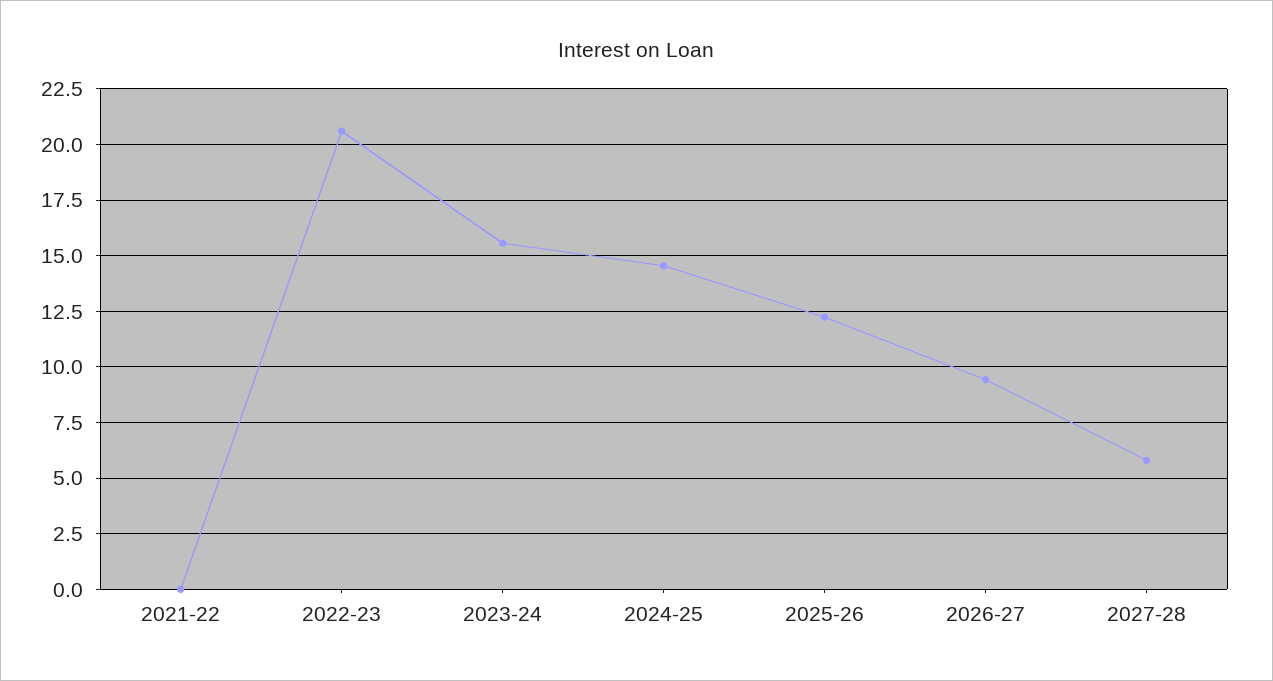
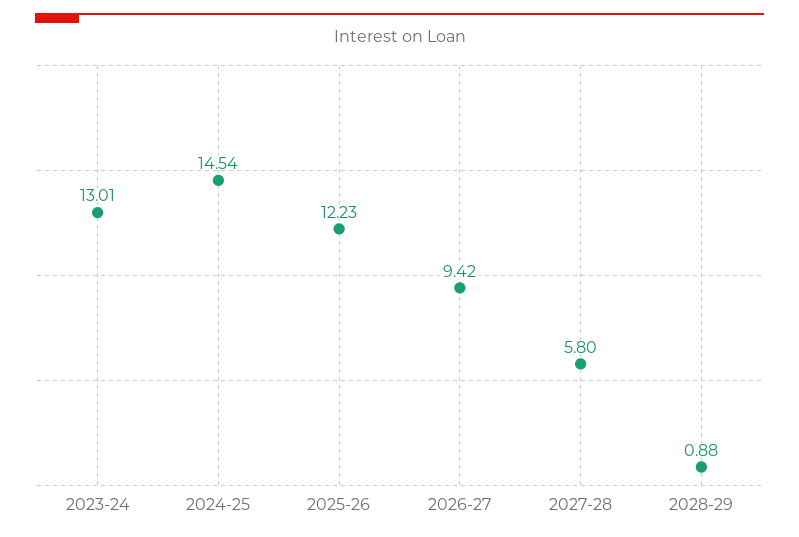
2021-22: 0 -> none
2022-23: 20.5 -> none
2023-24: 15.5 -> 13.01
2028-29: none -> 0.88

